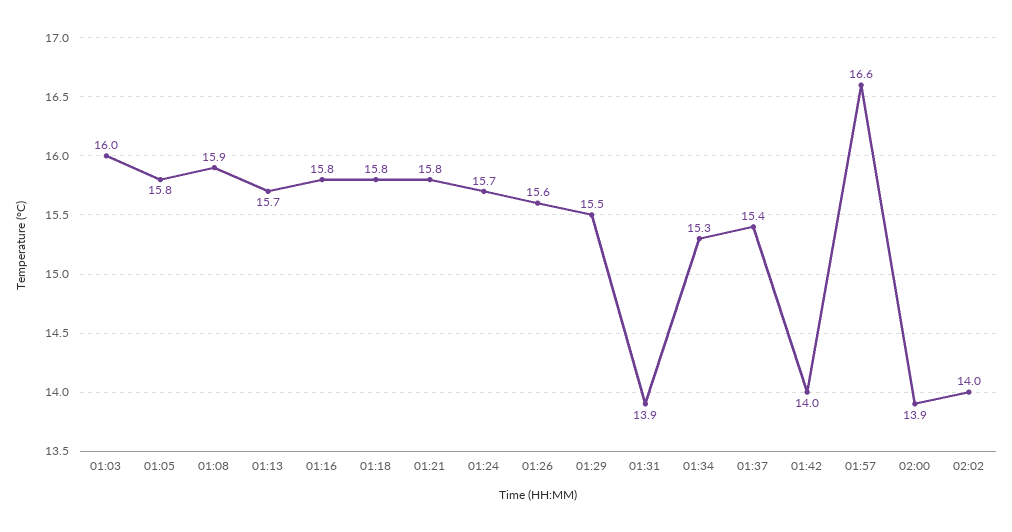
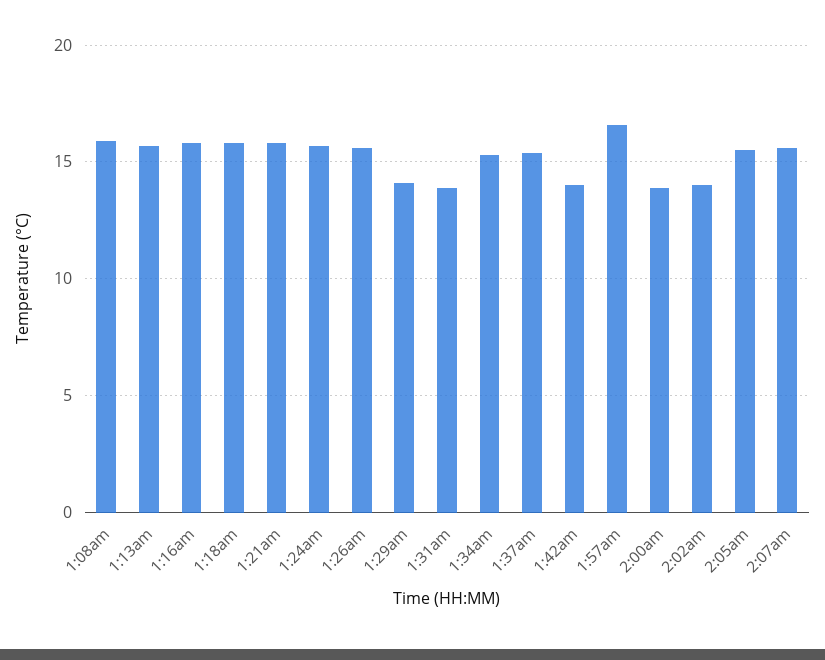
01:03: 16 -> none
01:05: 15.8 -> none
01:29: 15.5 -> 14
2:05am: none -> 15.5
2:07am: none -> 15.5

